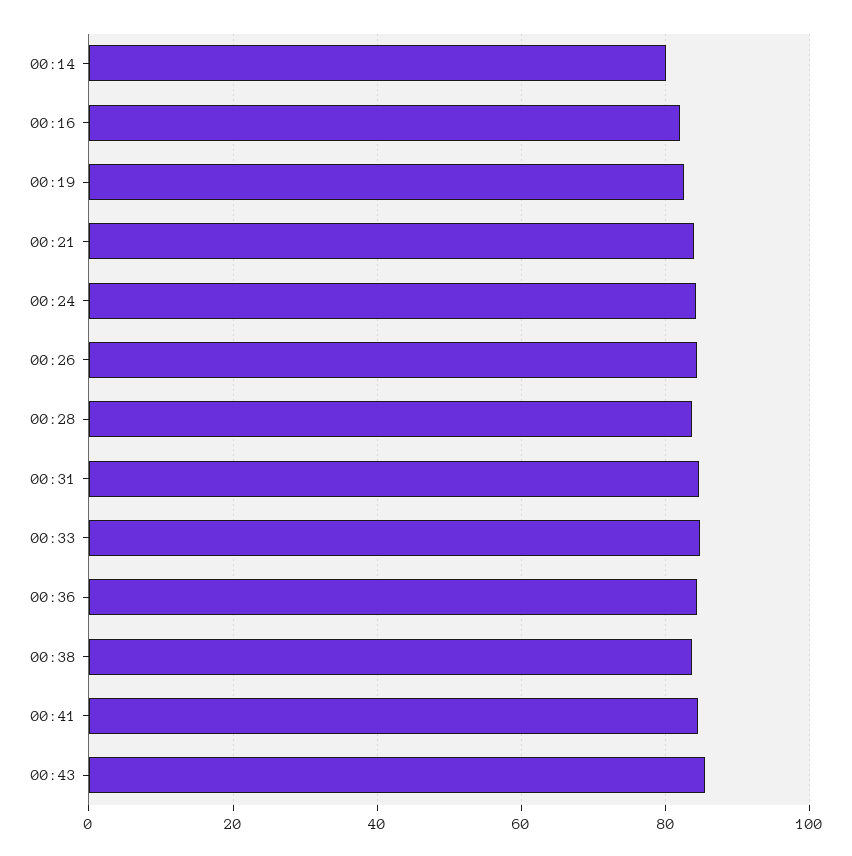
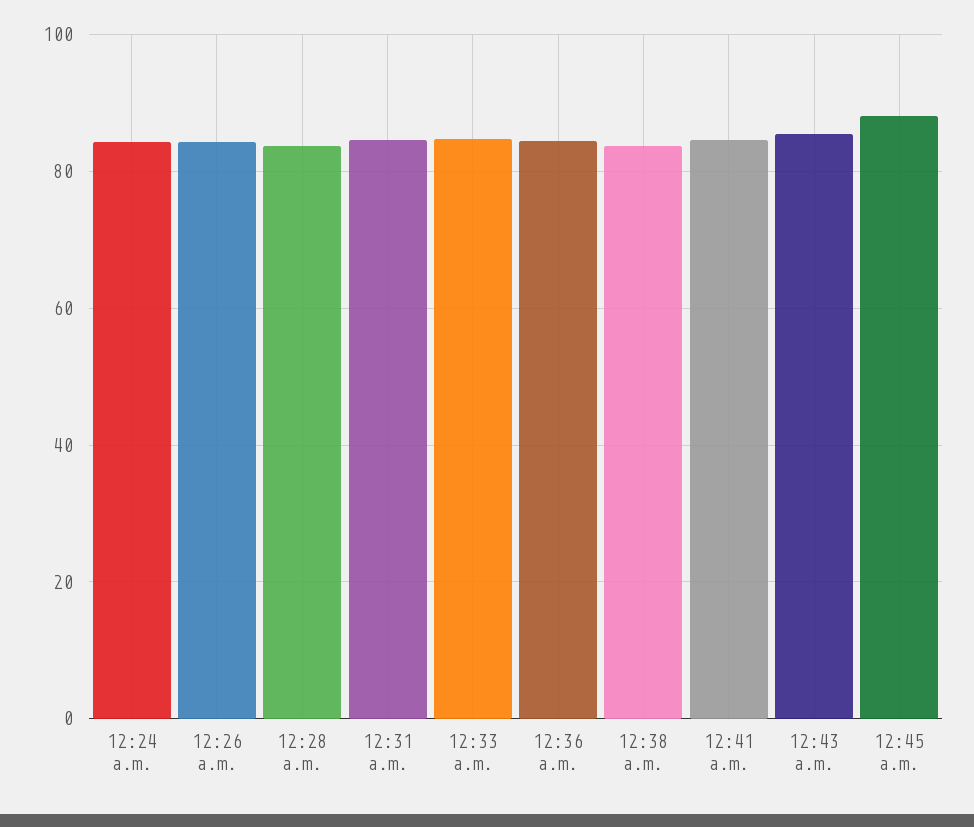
00:14: 80 -> none
00:16: 82 -> none
00:19: 82 -> none
00:21: 84 -> none
12:45 a.m.: none -> 88

